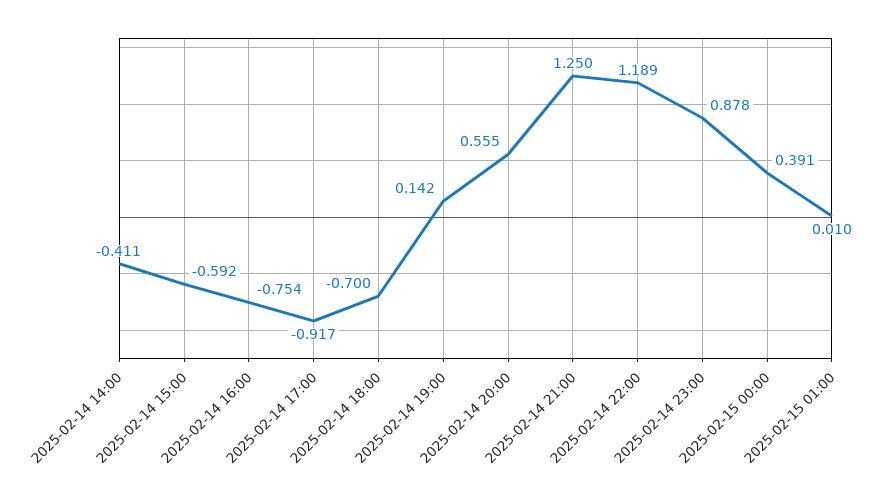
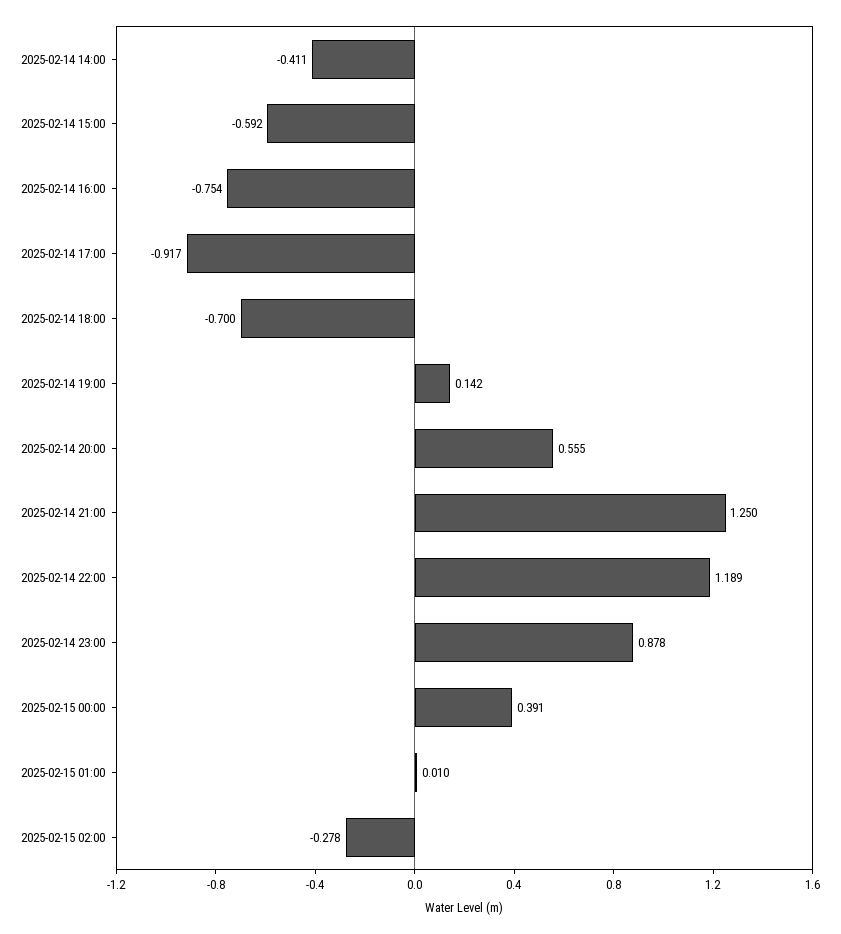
2025-02-15 02:00: none -> -0.278

